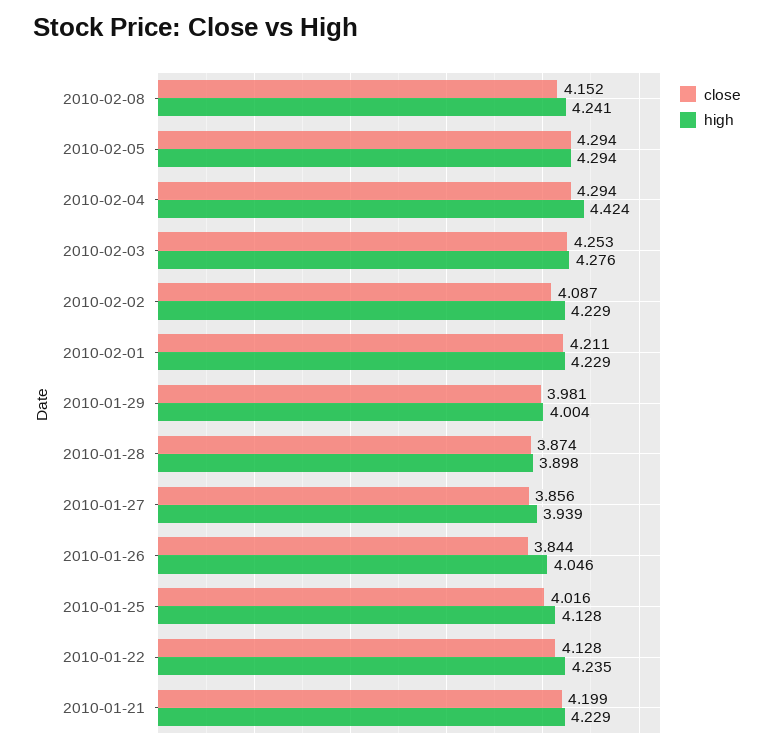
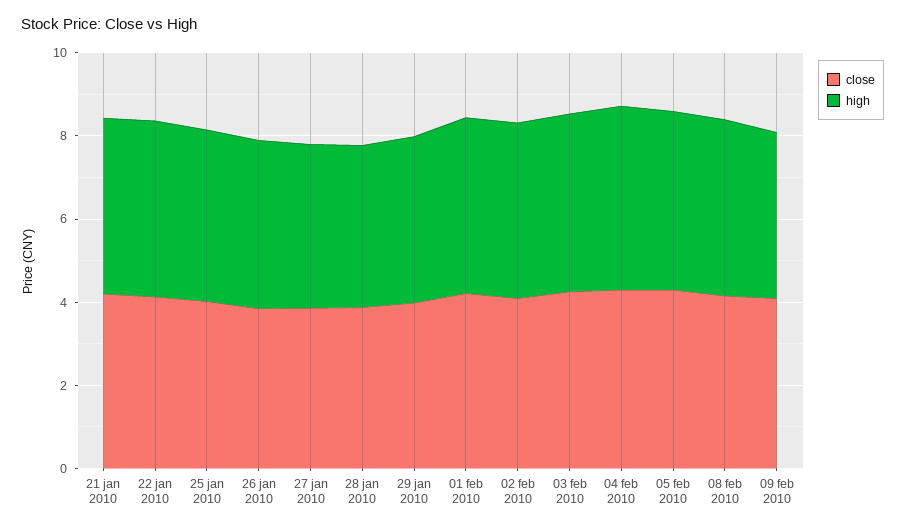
close, 09 feb 2010: none -> 4
high, 09 feb 2010: none -> 4

